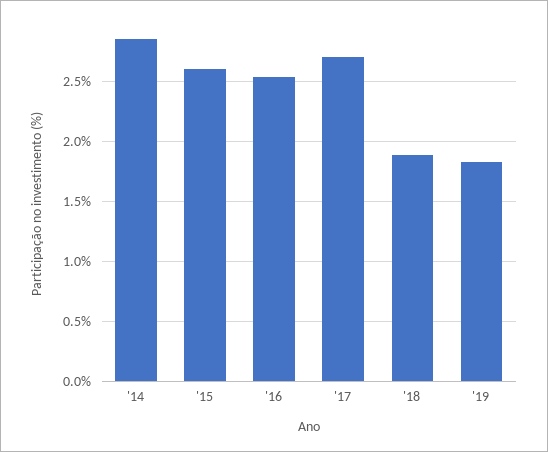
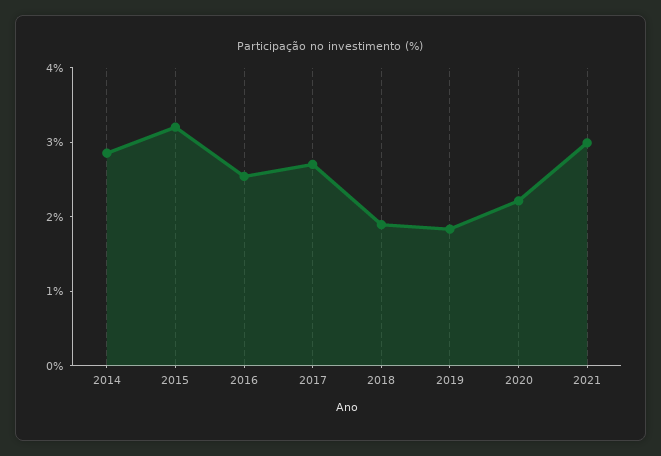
'15: 2.6 -> 3.2
2020: none -> 2.2
2021: none -> 3

